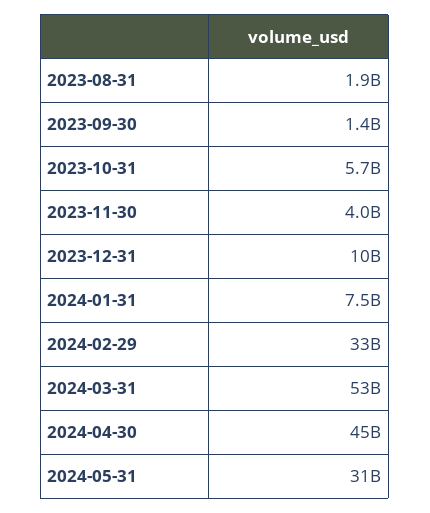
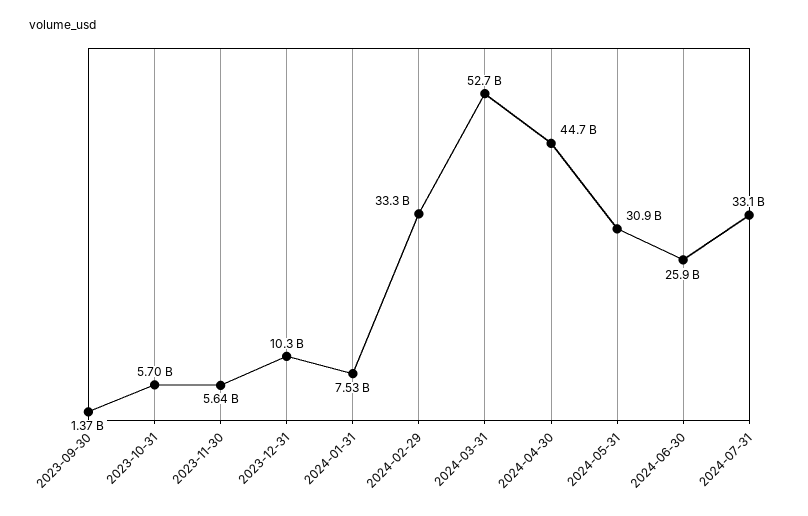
2023-08-31: 1900000000 -> none
2023-11-30: 4000000000 -> 5640000000
2024-06-30: none -> 25900000000
2024-07-31: none -> 33100000000

